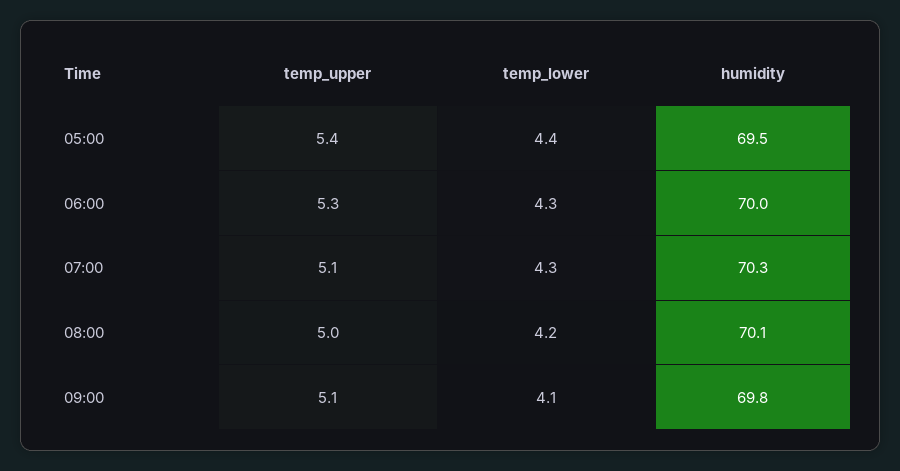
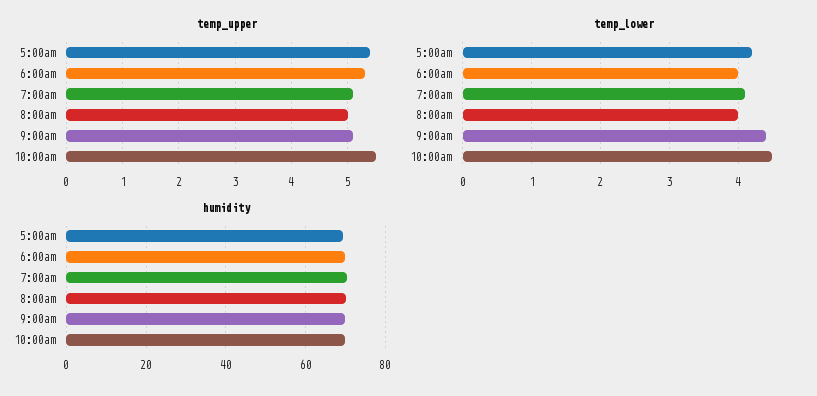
temp_lower, 05:00: 4.4 -> 4.2
temp_lower, 06:00: 4.3 -> 4
temp_lower, 07:00: 4.3 -> 4.1
temp_lower, 08:00: 4.2 -> 4
temp_lower, 09:00: 4.1 -> 4.4
temp_upper, 10:00am: none -> 5.5
temp_lower, 10:00am: none -> 4.5
humidity, 10:00am: none -> 70

